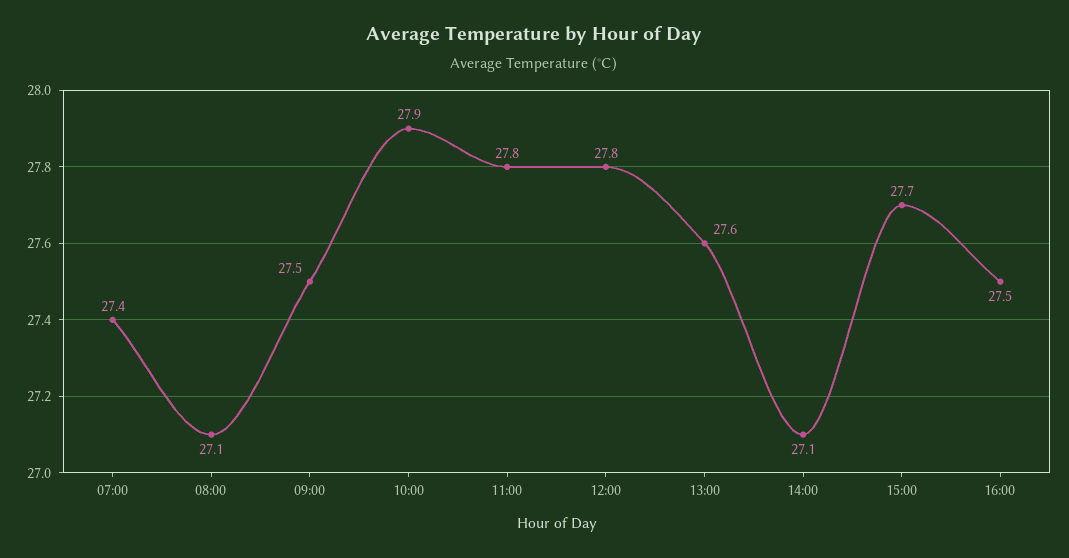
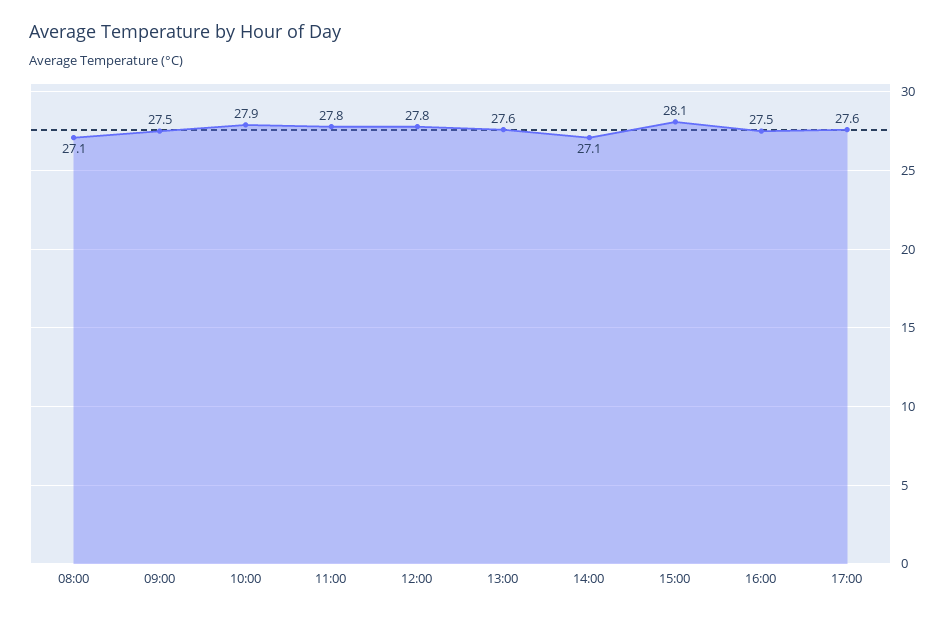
07:00: 27.4 -> none
15:00: 27.7 -> 28.1
17:00: none -> 27.6

